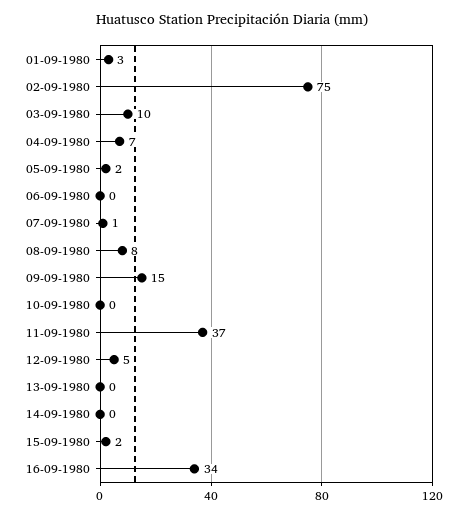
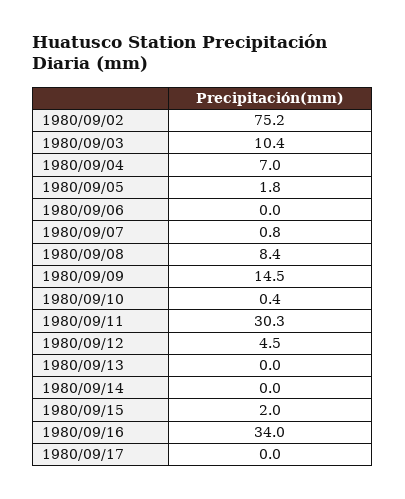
01-09-1980: 3 -> none
11-09-1980: 37 -> 30.3
1980/09/17: none -> 0

